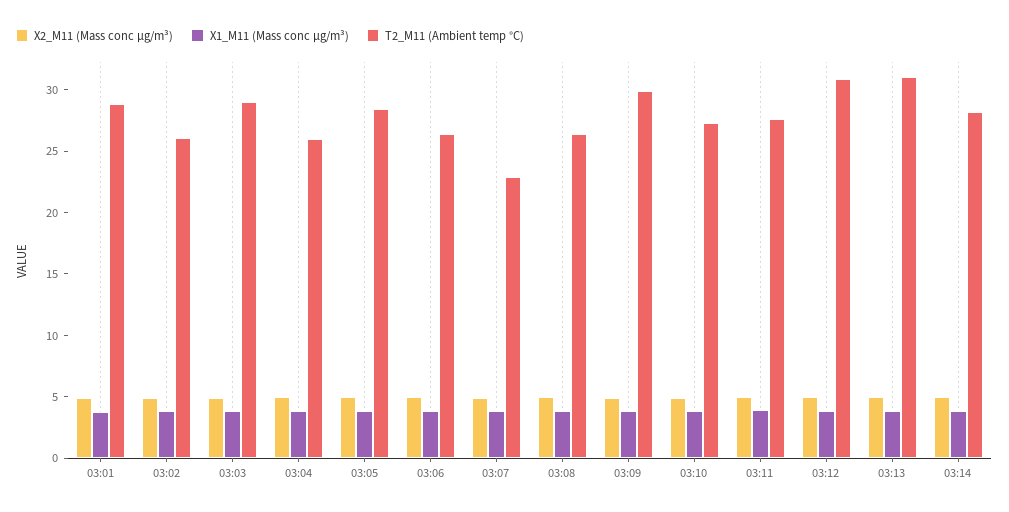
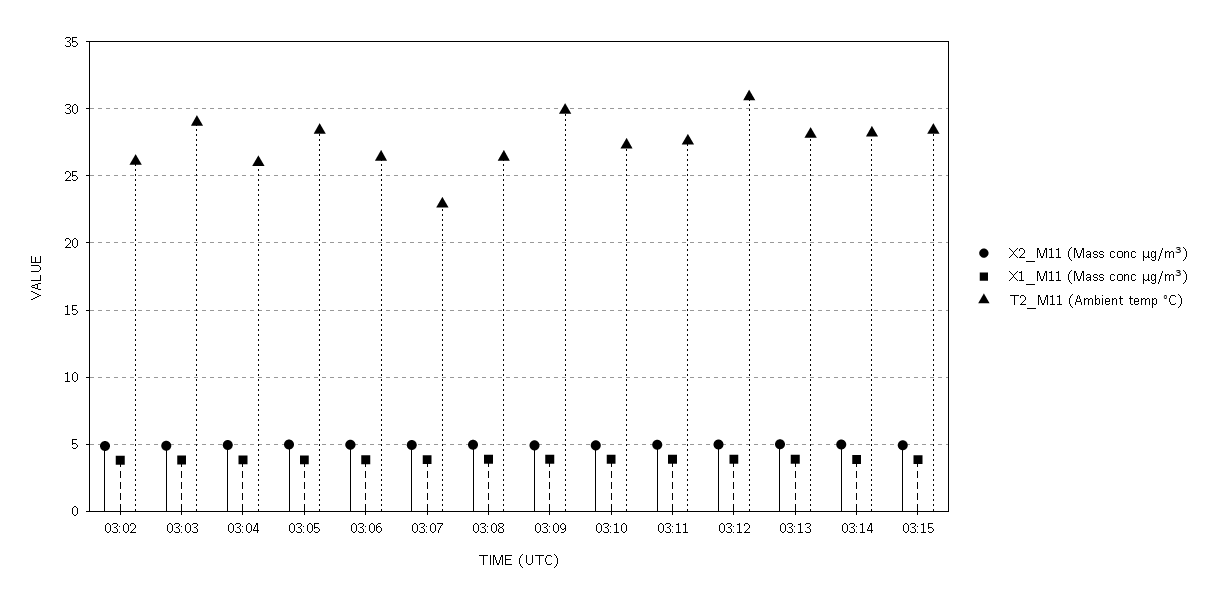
X2_M11 (Mass conc μg/m³), 03:01: 5 -> none
X1_M11 (Mass conc μg/m³), 03:01: 4 -> none
T2_M11 (Ambient temp °C), 03:01: 29 -> none
T2_M11 (Ambient temp °C), 03:13: 31 -> 28
X2_M11 (Mass conc μg/m³), 03:15: none -> 5
X1_M11 (Mass conc μg/m³), 03:15: none -> 4
T2_M11 (Ambient temp °C), 03:15: none -> 28.5

